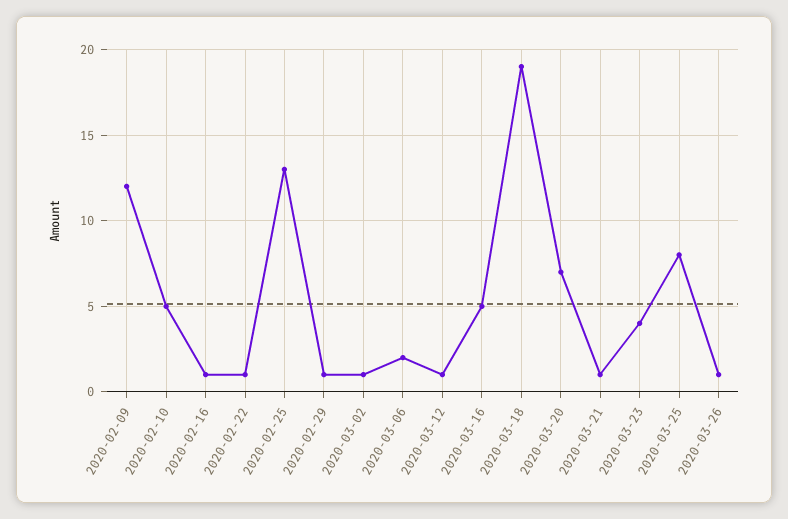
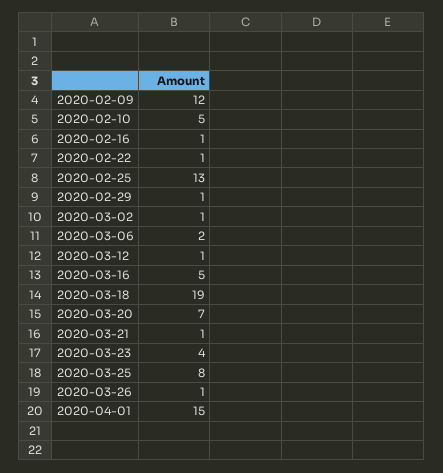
2020-04-01: none -> 15

